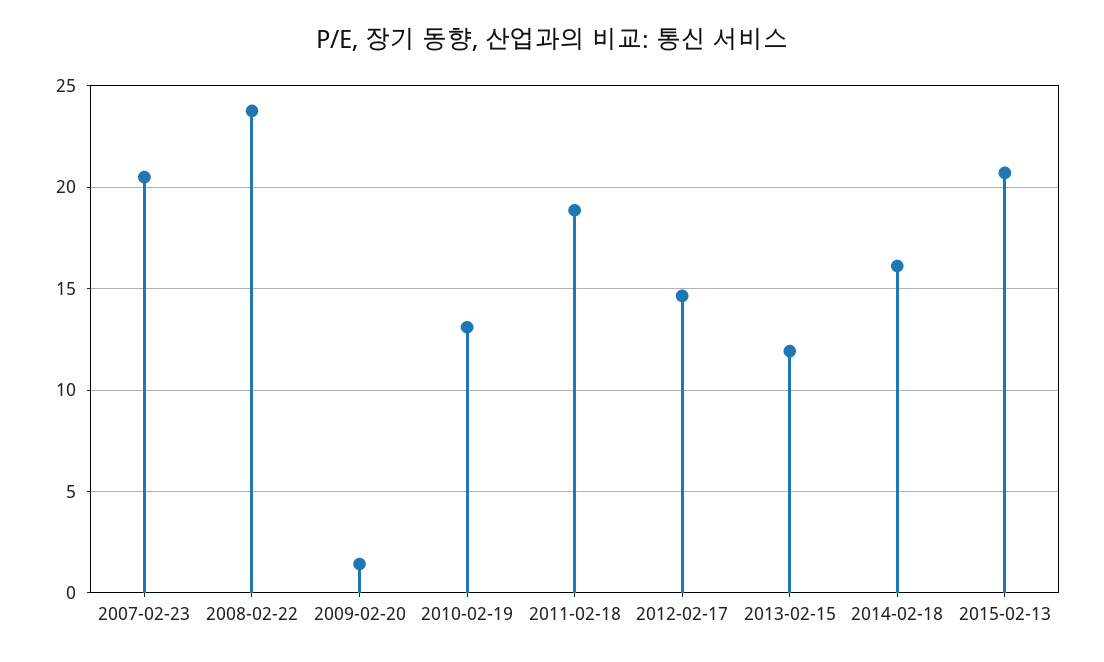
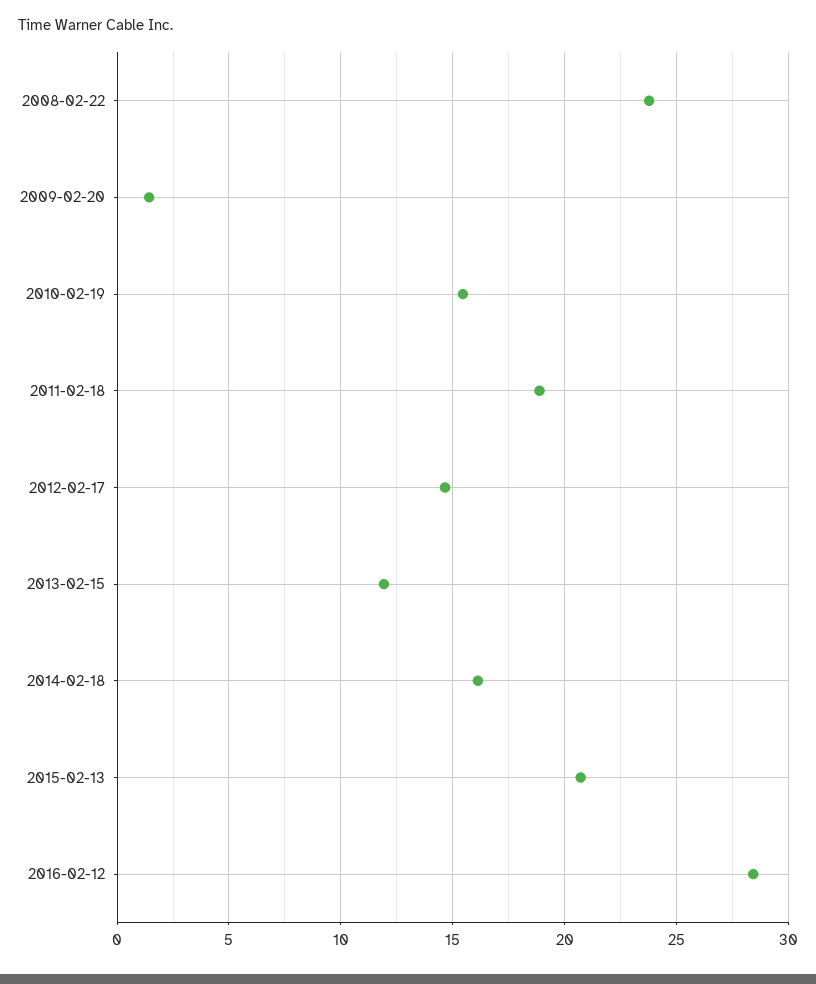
2007-02-23: 20.5 -> none
2010-02-19: 13 -> 15.5
2016-02-12: none -> 28.5

